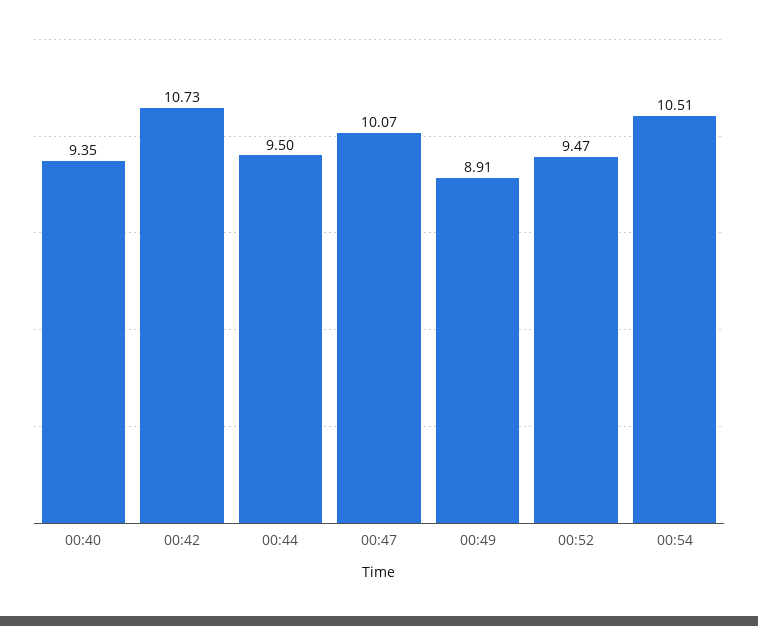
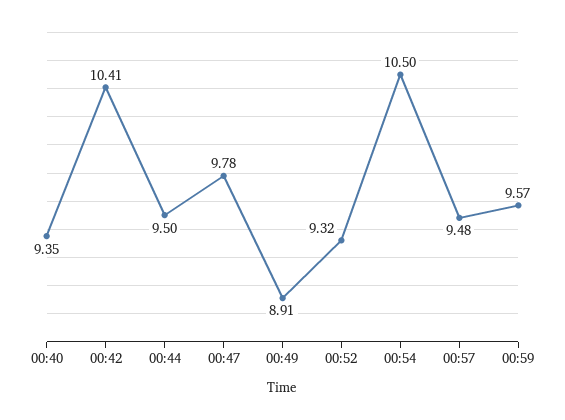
00:42: 10.73 -> 10.41
00:47: 10.07 -> 9.78
00:52: 9.47 -> 9.32
00:54: 10.51 -> 10.5
00:57: none -> 9.48
00:59: none -> 9.57

